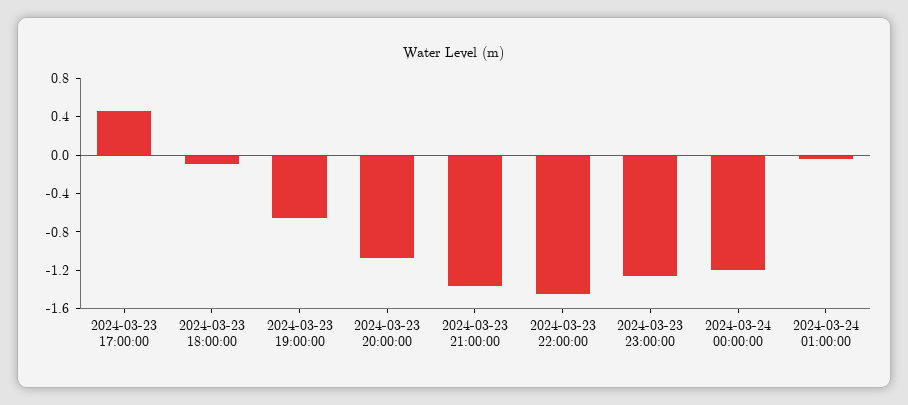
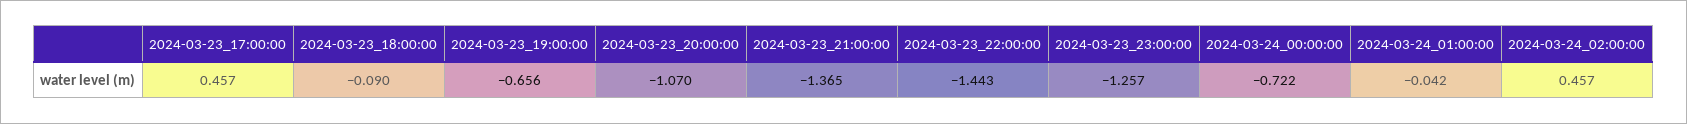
2024-03-24 00:00:00: -1.2 -> -0.722
2024-03-24_02:00:00: none -> 0.457

